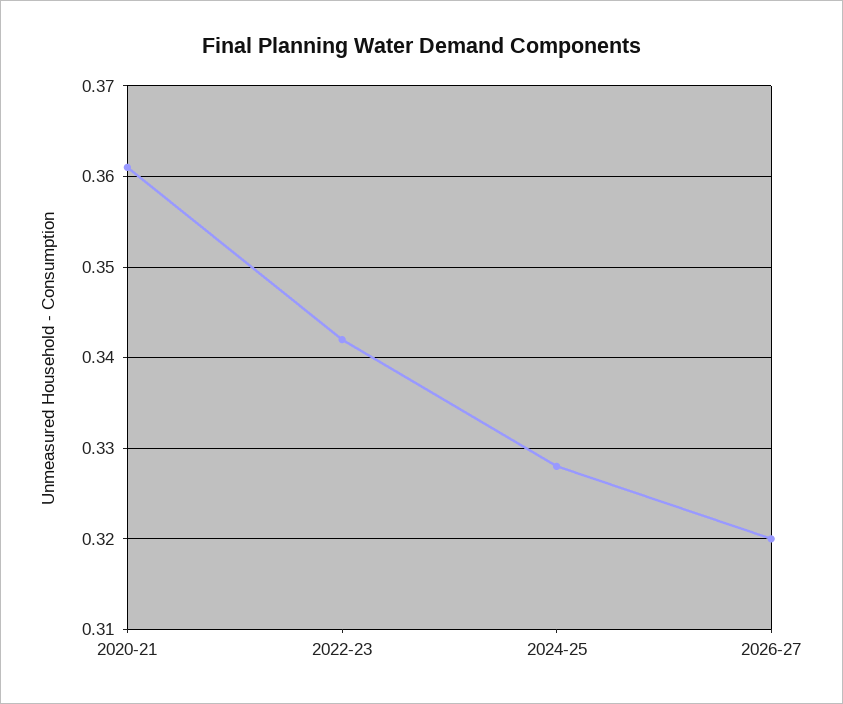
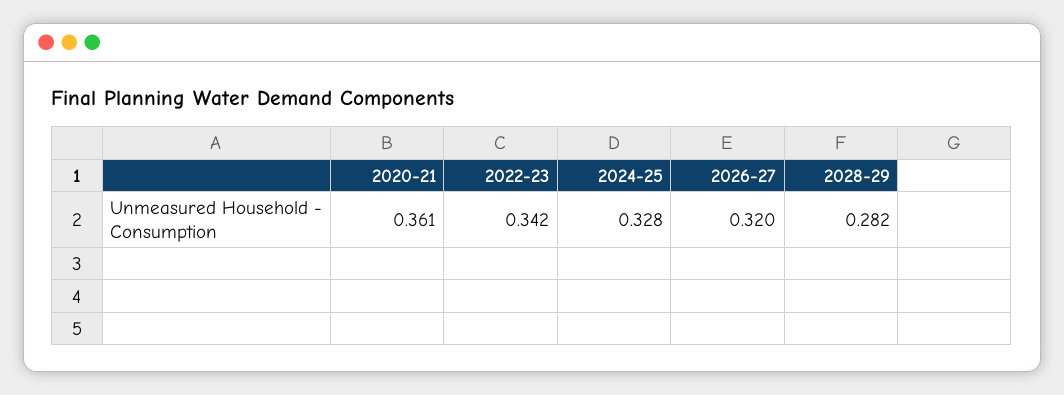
2028-29: none -> 0.282

